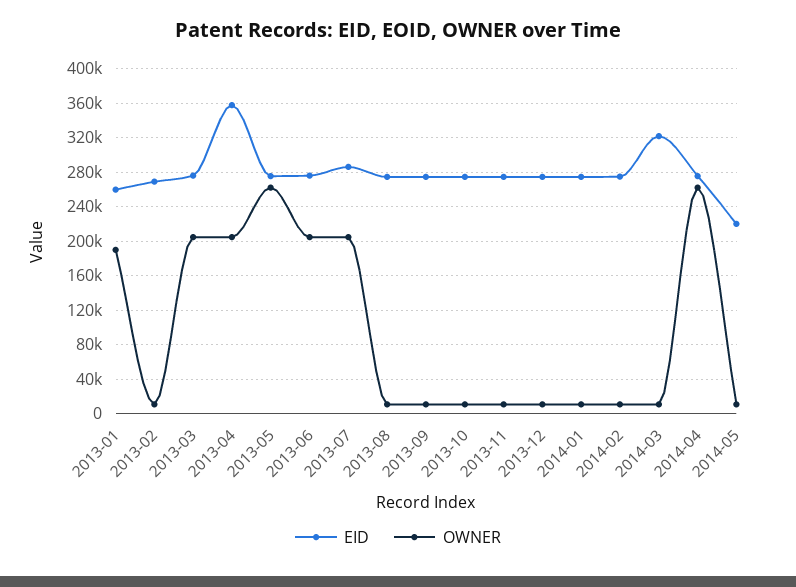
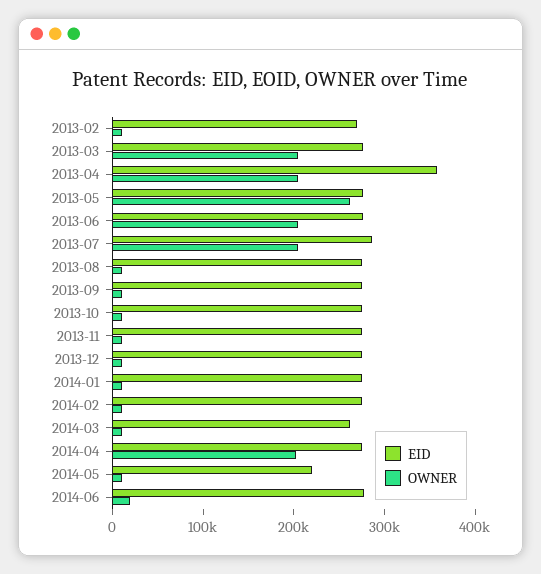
EID, 2013-01: 260000 -> none
OWNER, 2013-01: 190000 -> none
EID, 2014-03: 320000 -> 260000
OWNER, 2014-04: 260000 -> 200000
EID, 2014-06: none -> 280000
OWNER, 2014-06: none -> 20000

